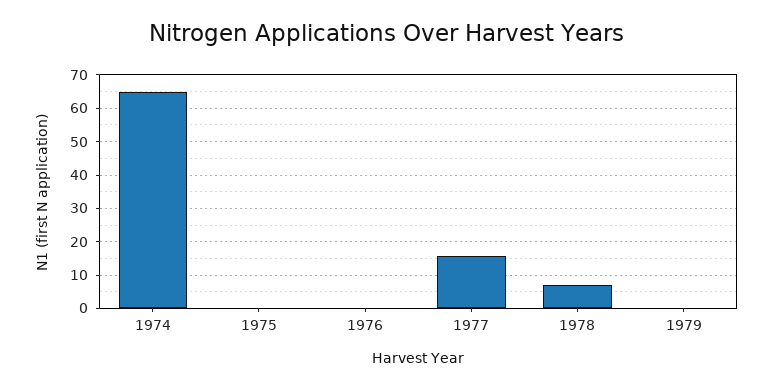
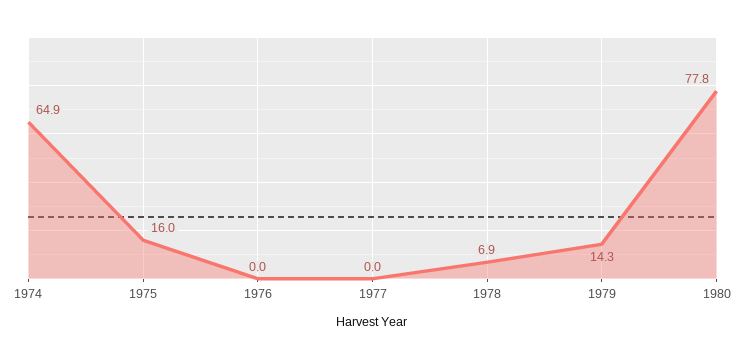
1975: 0 -> 16
1977: 16 -> 0
1979: 0 -> 14.3
1980: none -> 77.8

